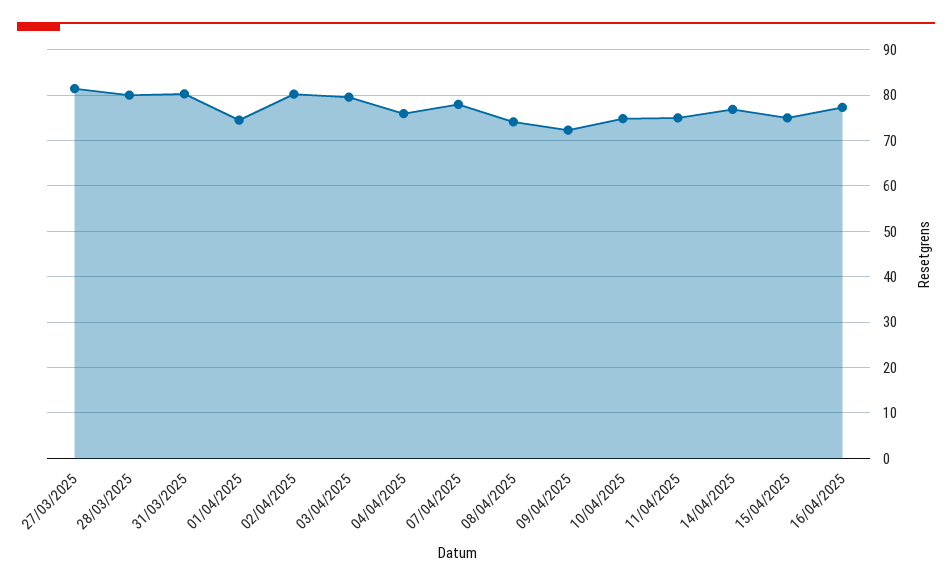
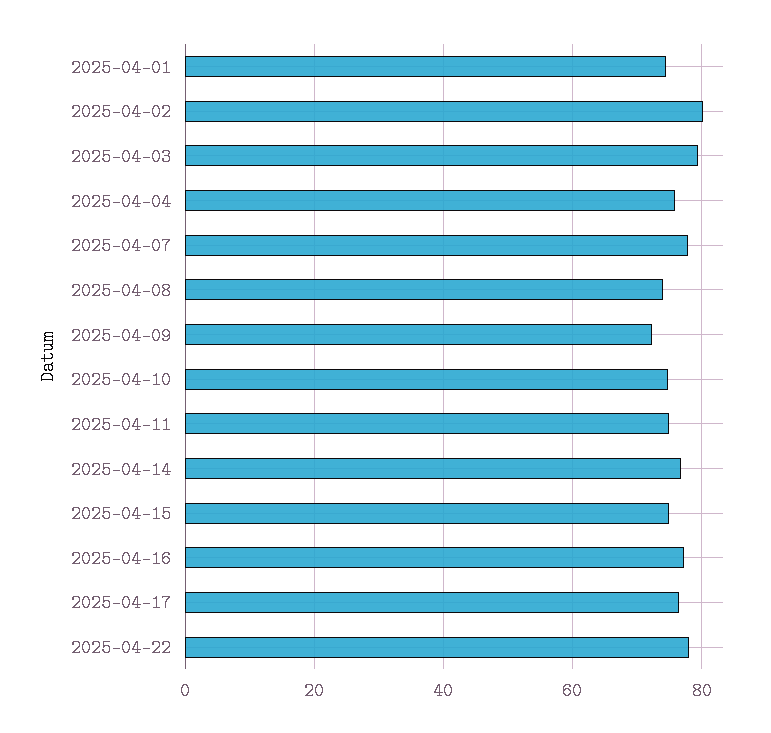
27/03/2025: 82 -> none
28/03/2025: 80 -> none
31/03/2025: 80 -> none
2025-04-17: none -> 76
2025-04-22: none -> 78

